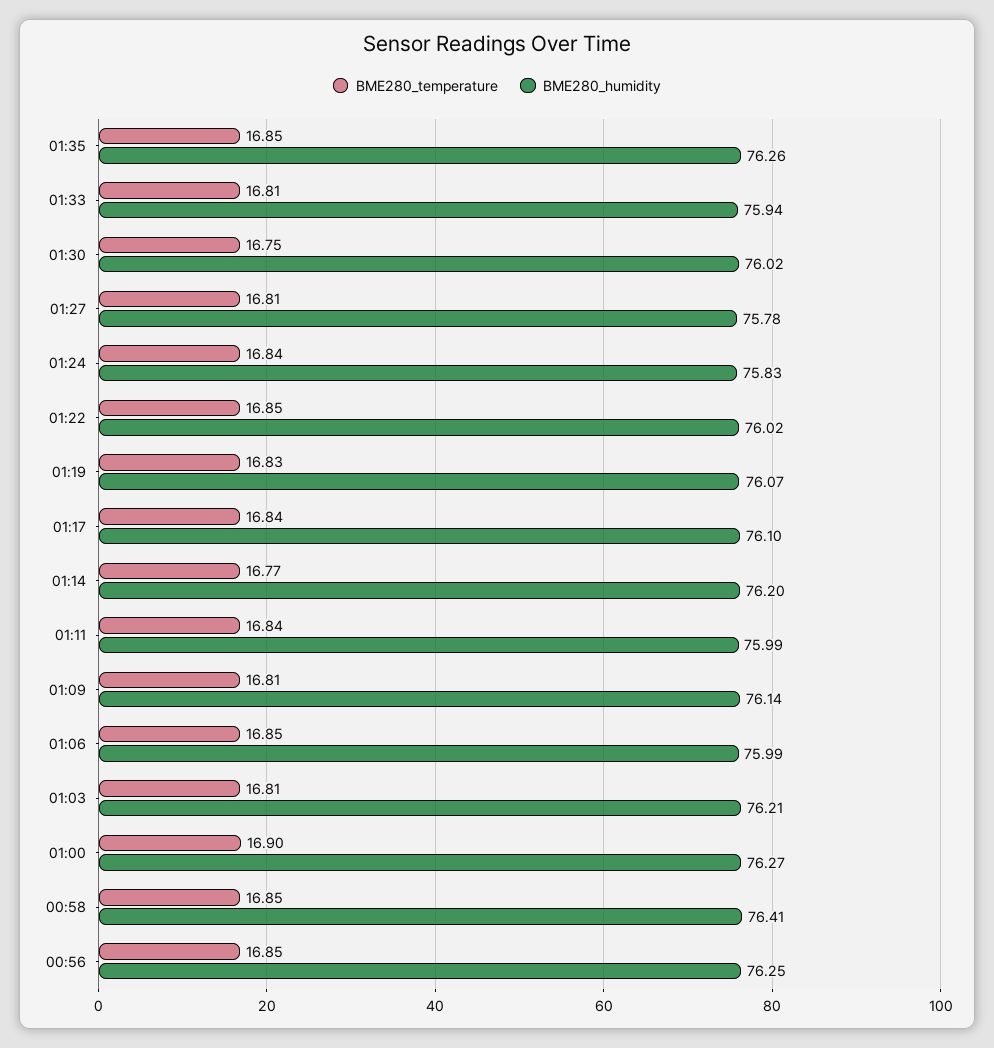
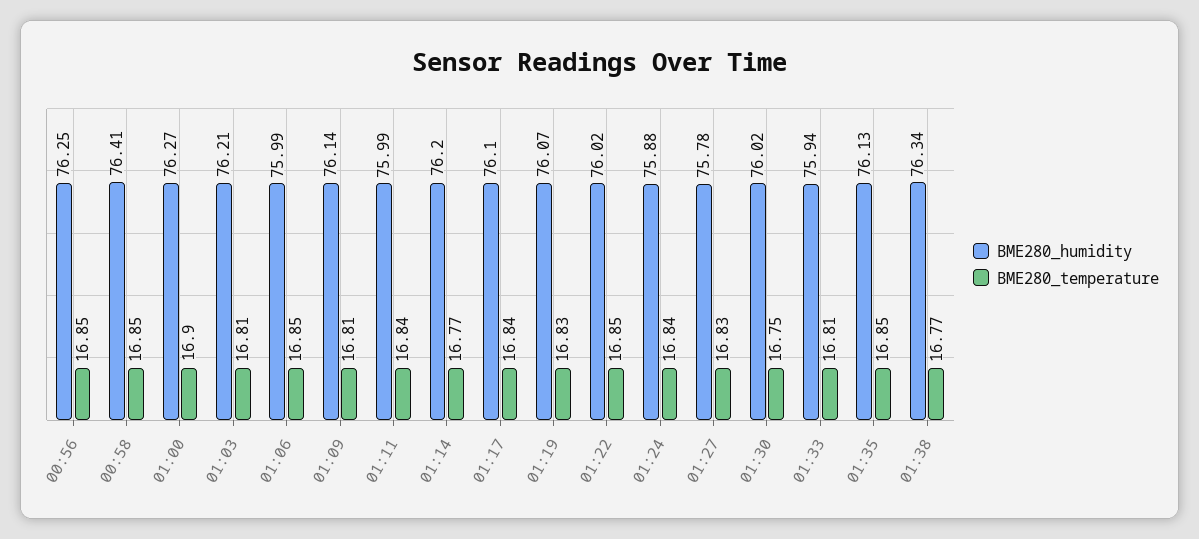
BME280_humidity, 01:35: 76.26 -> 76.13
BME280_temperature, 01:27: 16.81 -> 16.83
BME280_humidity, 01:24: 75.83 -> 75.88
BME280_humidity, 01:38: none -> 76.34
BME280_temperature, 01:38: none -> 16.77

